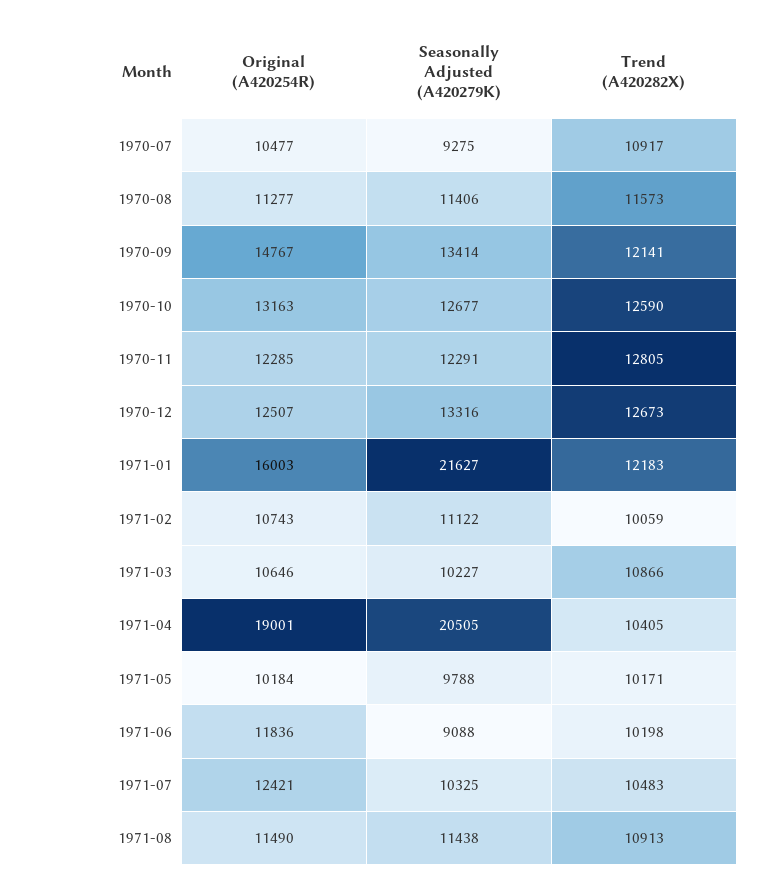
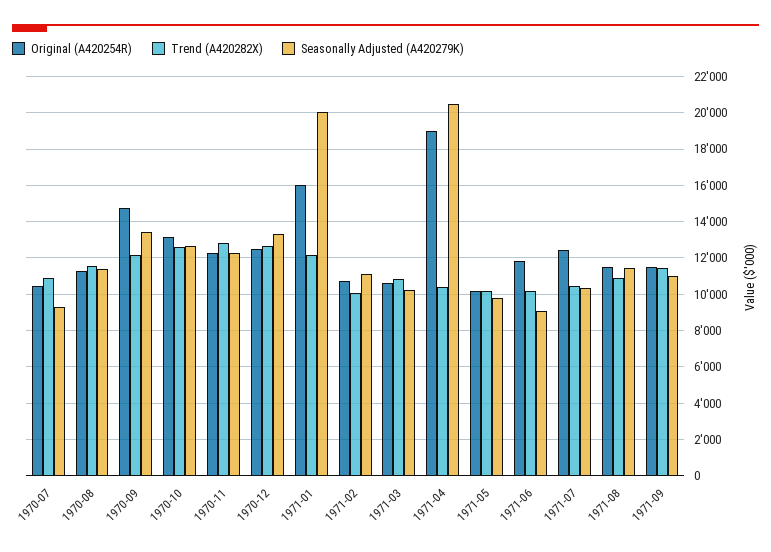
Seasonally Adjusted (A420279K), 1971-01: 21627 -> 20000
Original (A420254R), 1971-09: none -> 11500
Trend (A420282X), 1971-09: none -> 11500
Seasonally Adjusted (A420279K), 1971-09: none -> 11000

